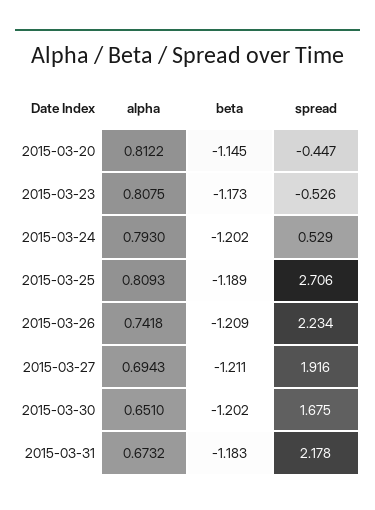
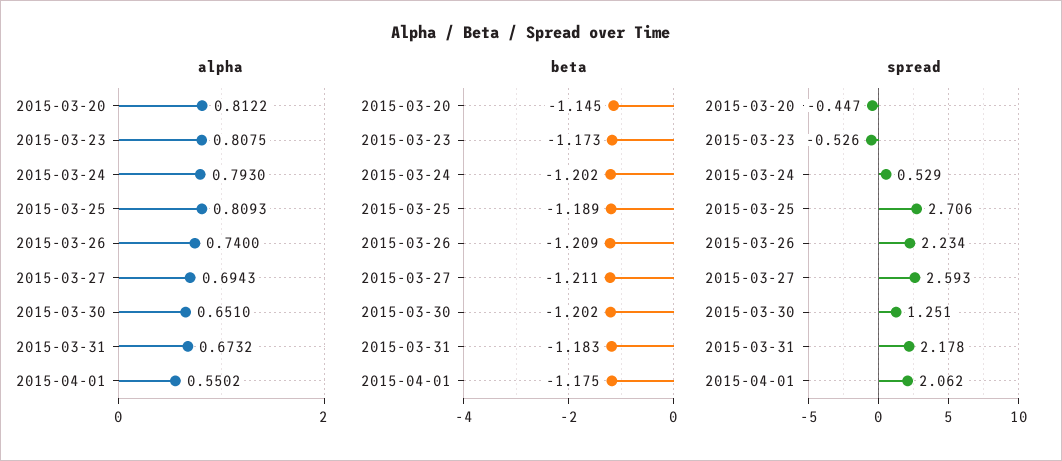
alpha, 2015-03-26: 0.7418 -> 0.74
spread, 2015-03-27: 1.916 -> 2.593
spread, 2015-03-30: 1.675 -> 1.251
alpha, 2015-04-01: none -> 0.5502
beta, 2015-04-01: none -> -1.175
spread, 2015-04-01: none -> 2.062

